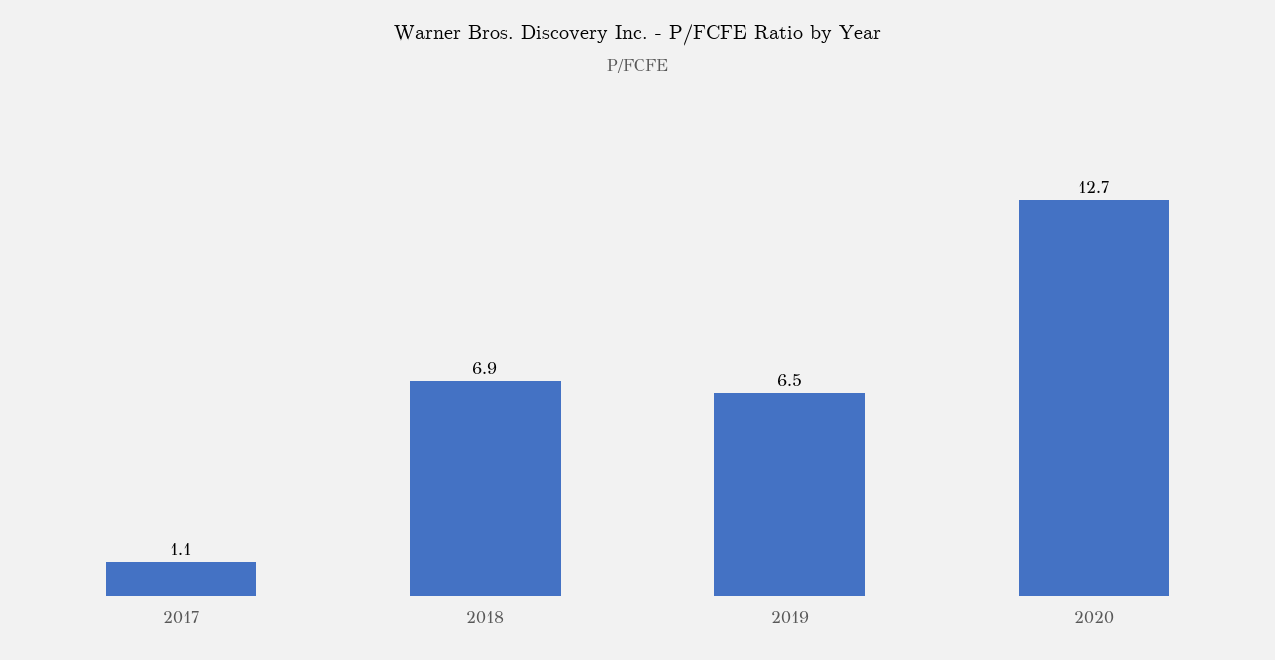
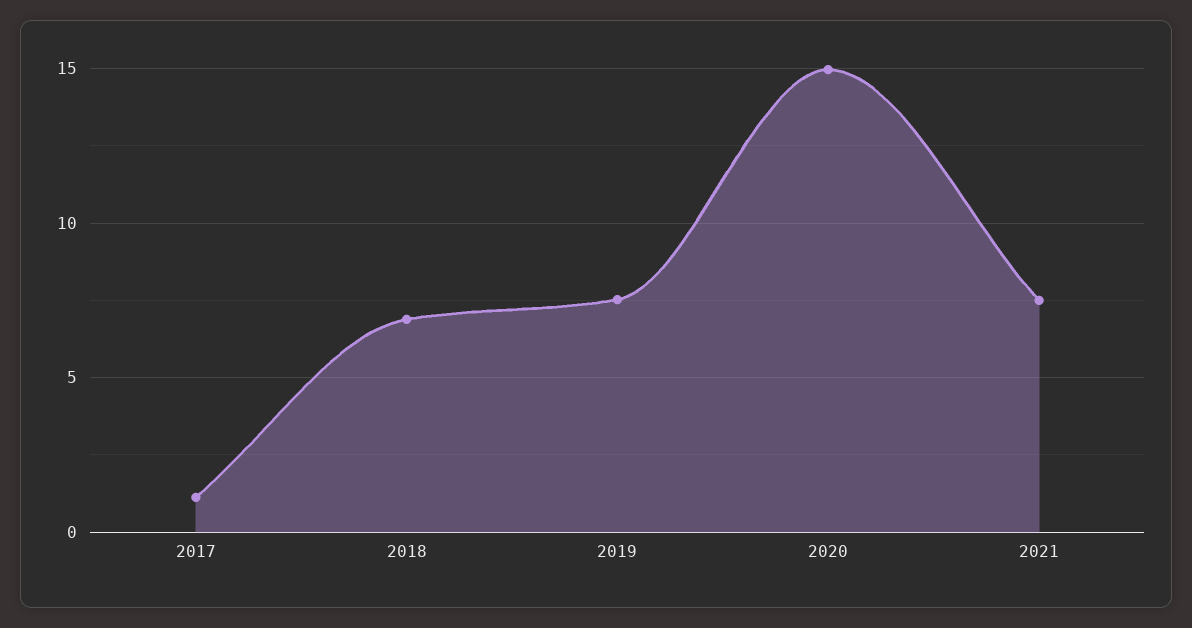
2019: 6.5 -> 7.5
2020: 12.7 -> 15
2021: none -> 7.5

